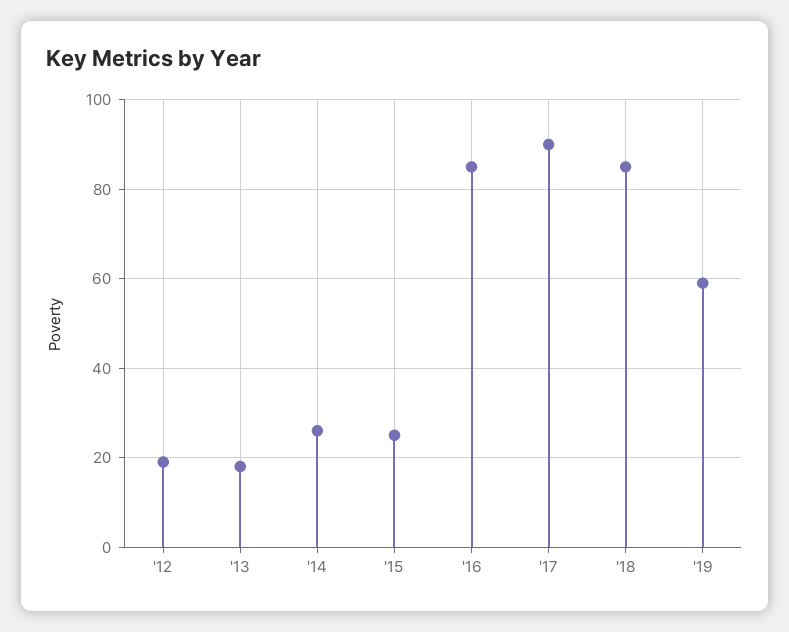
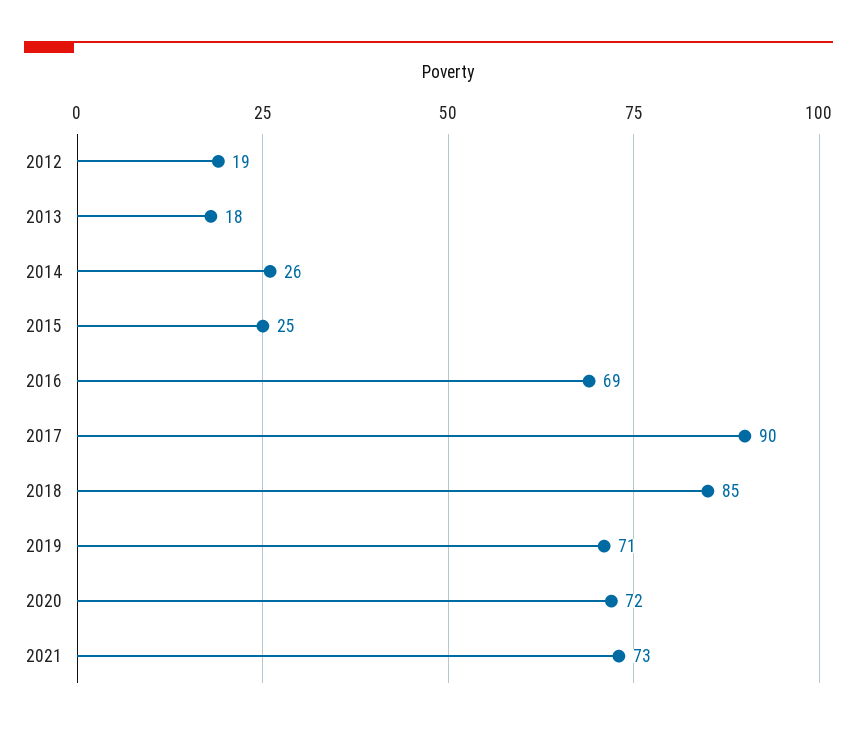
'16: 85 -> 69
'19: 60 -> 71
2020: none -> 72
2021: none -> 73

